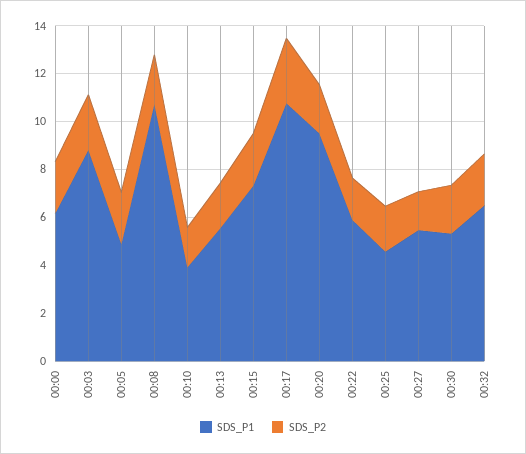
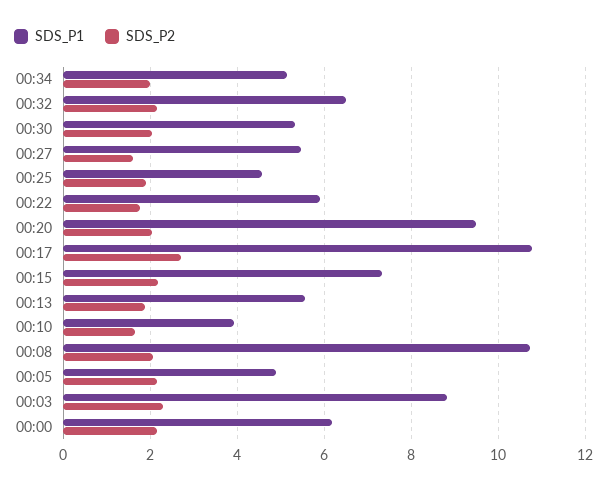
SDS_P1, 00:34: none -> 5.2
SDS_P2, 00:34: none -> 2

